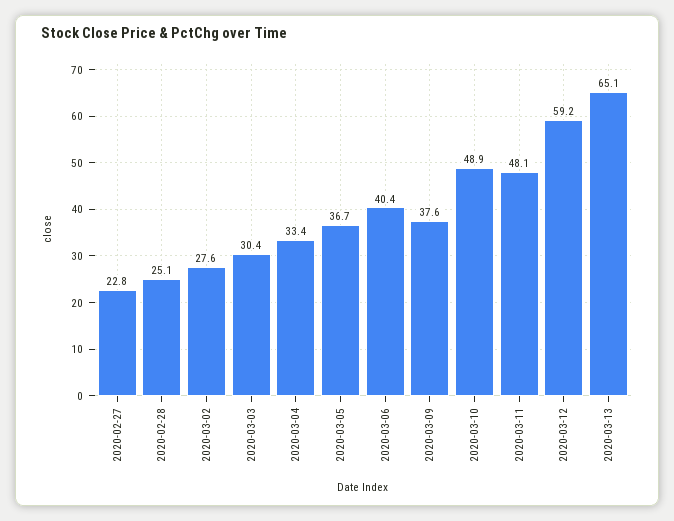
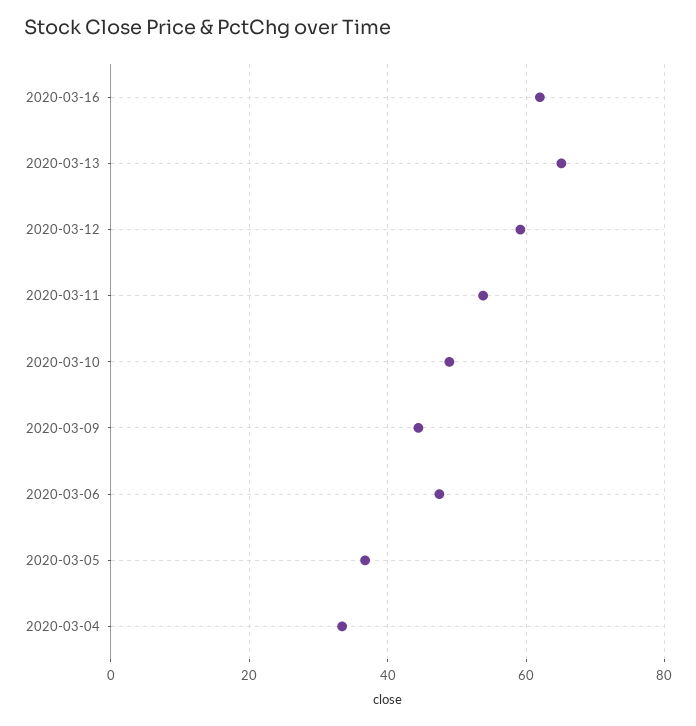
2020-02-27: 22.8 -> none
2020-02-28: 25.1 -> none
2020-03-02: 27.6 -> none
2020-03-03: 30.4 -> none
2020-03-06: 40.4 -> 48
2020-03-09: 37.6 -> 44
2020-03-11: 48.1 -> 54
2020-03-16: none -> 62

